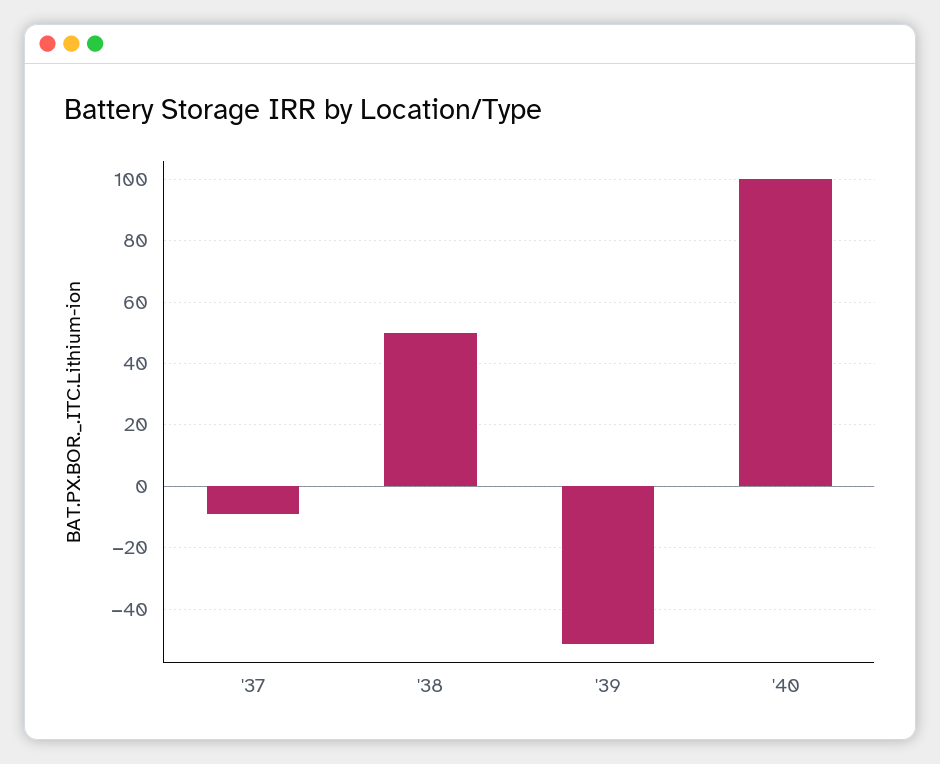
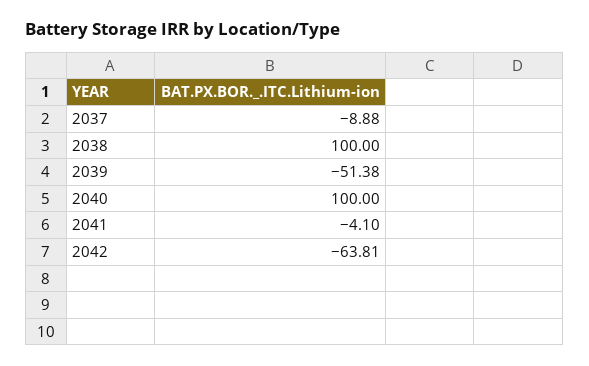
'38: 50 -> 100
2041: none -> -4.1
2042: none -> -63.81

